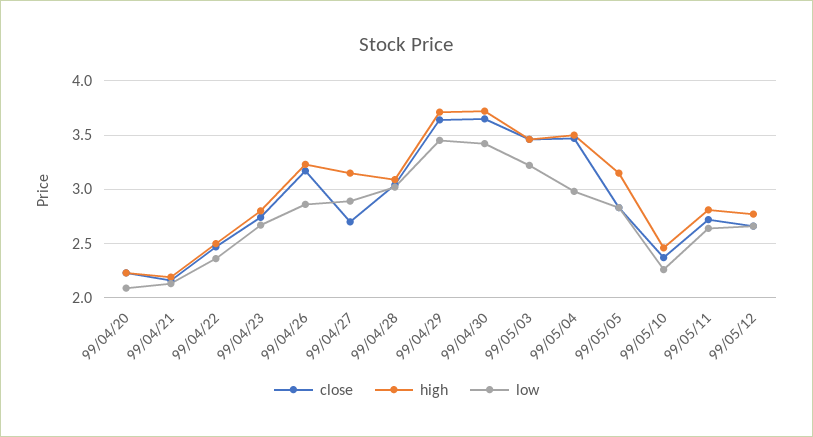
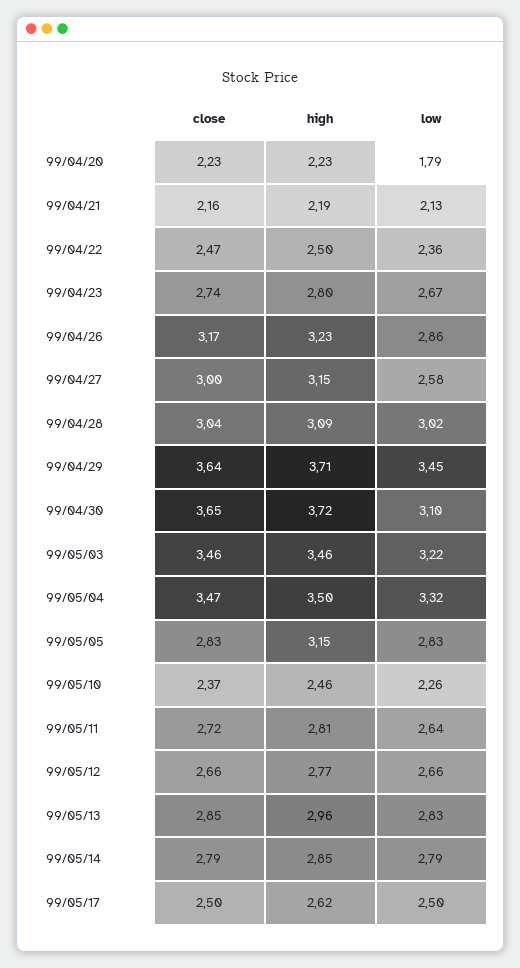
low, 99/04/20: 2.1 -> 1.79
close, 99/04/27: 2.7 -> 3
low, 99/04/27: 2.9 -> 2.58
low, 99/04/30: 3.4 -> 3.1
low, 99/05/04: 3 -> 3.32
close, 99/05/13: none -> 2.85
high, 99/05/13: none -> 2.96
low, 99/05/13: none -> 2.83
close, 99/05/14: none -> 2.79
high, 99/05/14: none -> 2.85
low, 99/05/14: none -> 2.79
close, 99/05/17: none -> 2.5
high, 99/05/17: none -> 2.62
low, 99/05/17: none -> 2.5

